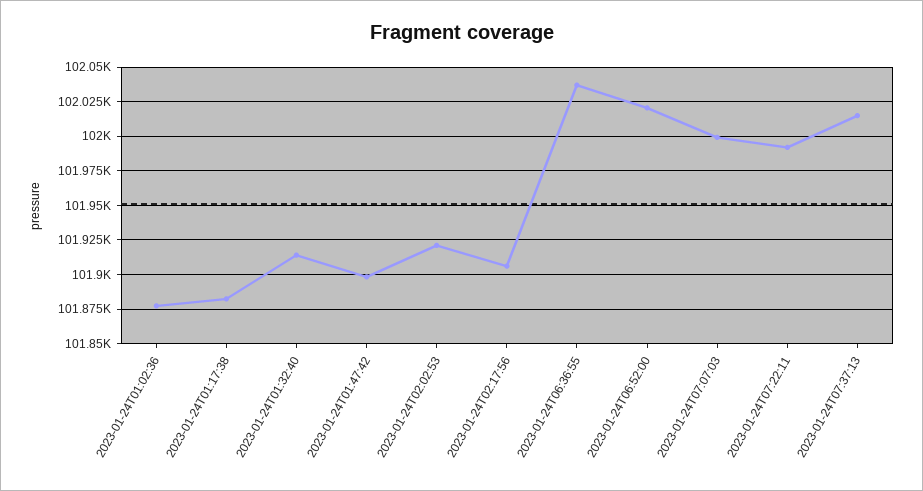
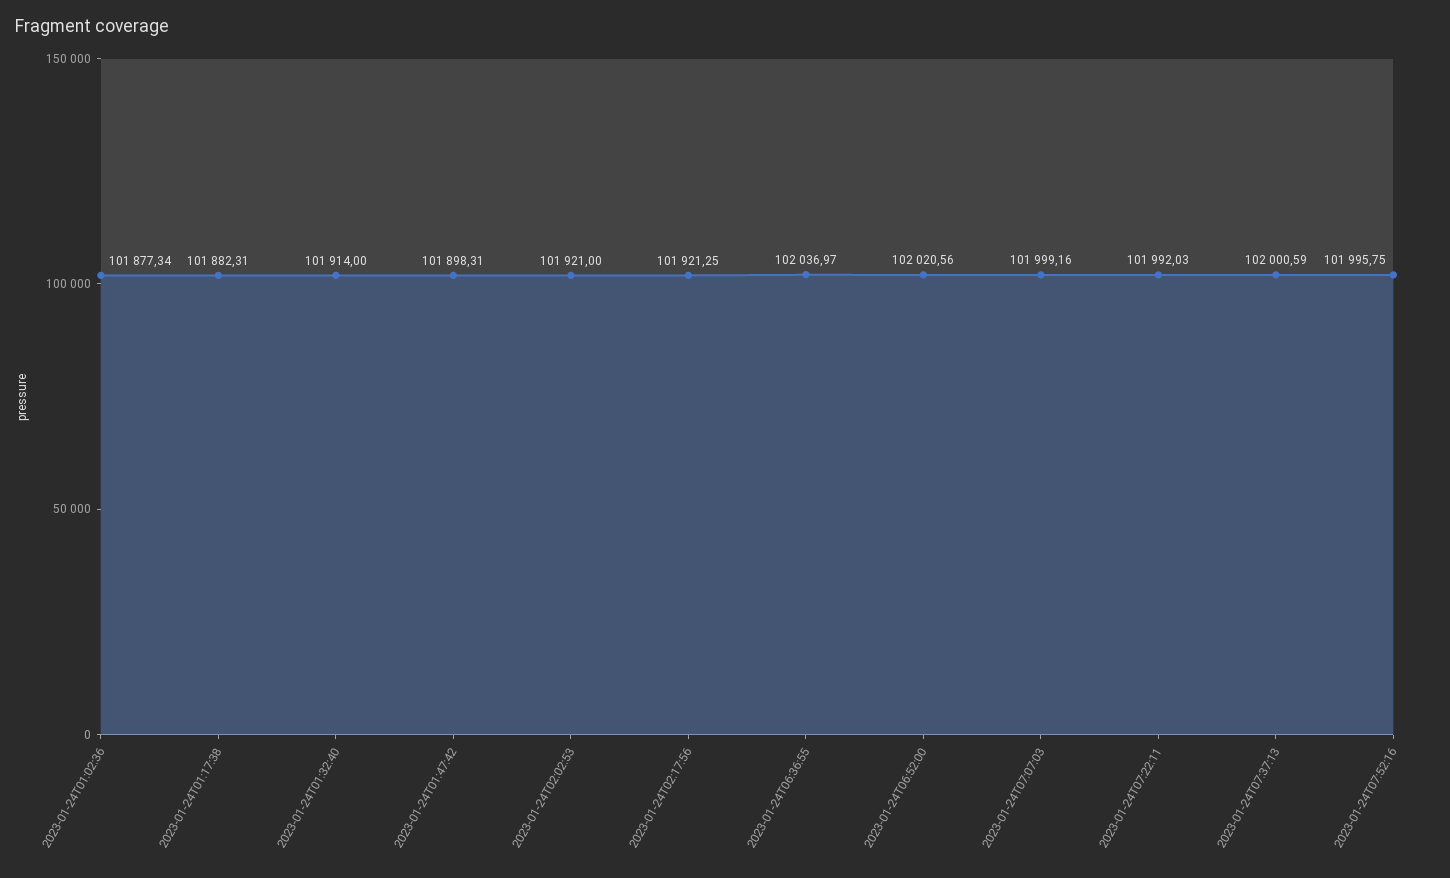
2023-01-24T02:17:56: 101905 -> 101921.25
2023-01-24T07:37:13: 102015 -> 102000.59
2023-01-24T07:52:16: none -> 101995.75

